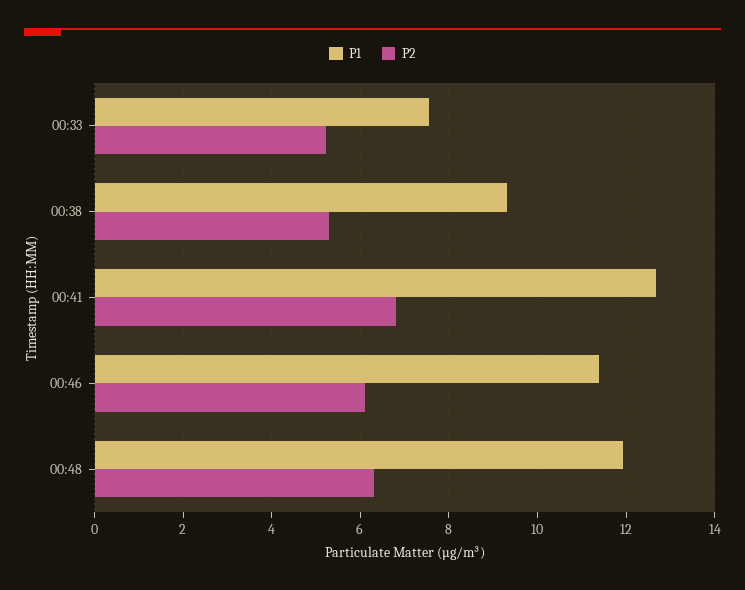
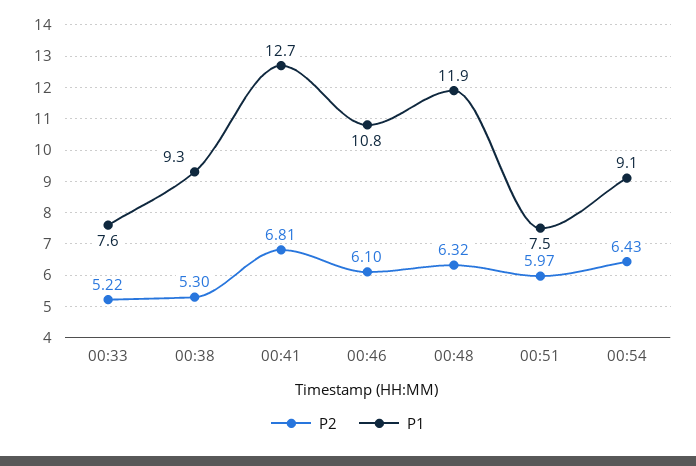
P1, 00:46: 11.4 -> 10.8
P2, 00:51: none -> 5.97
P1, 00:51: none -> 7.5
P2, 00:54: none -> 6.43
P1, 00:54: none -> 9.1

